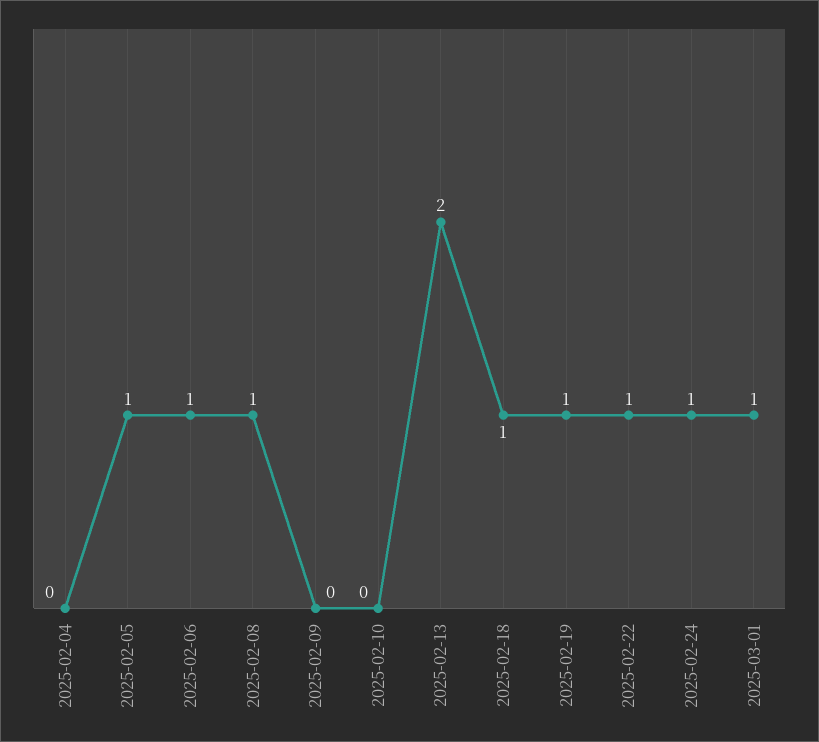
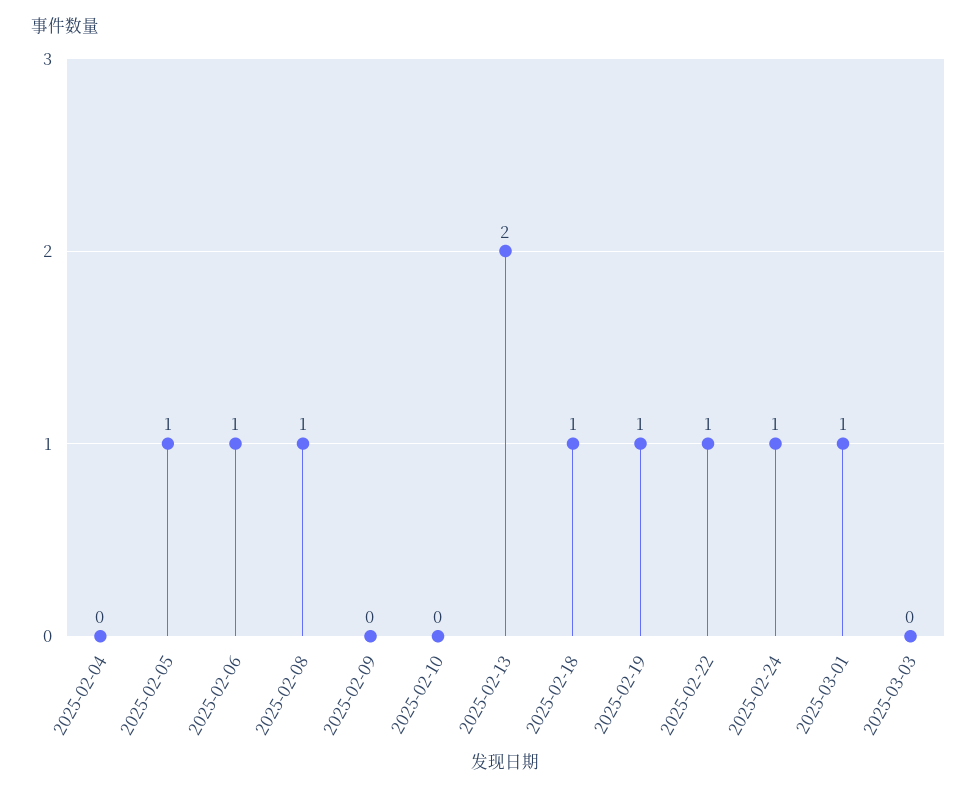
2025-03-03: none -> 0

